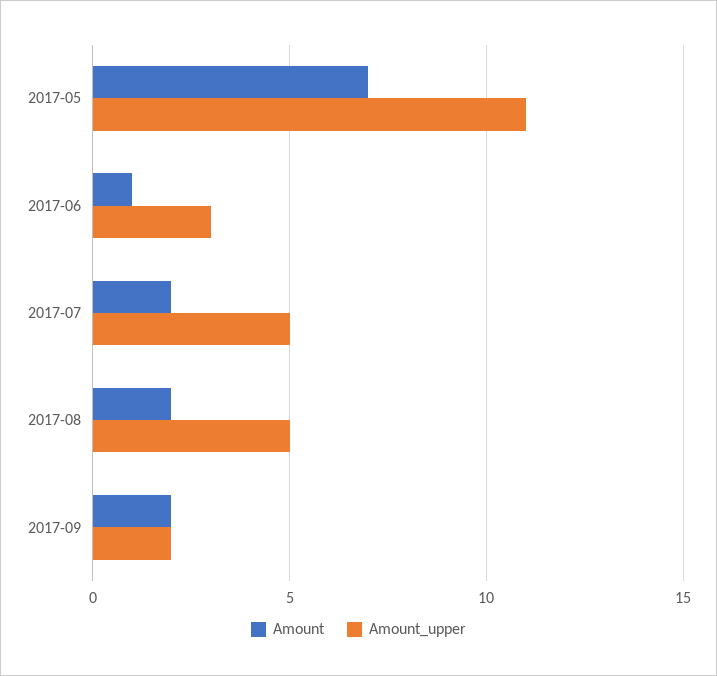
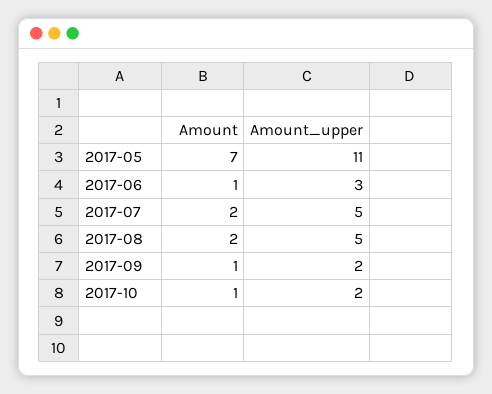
Amount, 2017-09: 2 -> 1
Amount, 2017-10: none -> 1
Amount_upper, 2017-10: none -> 2

